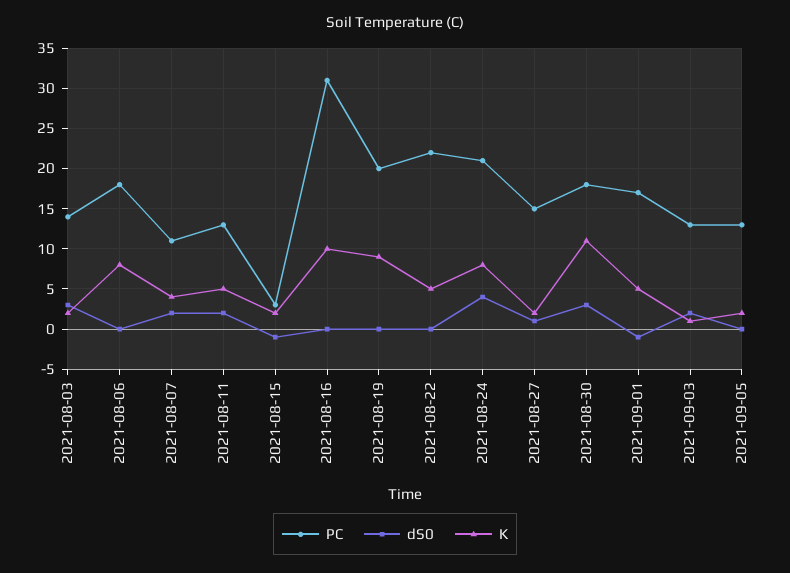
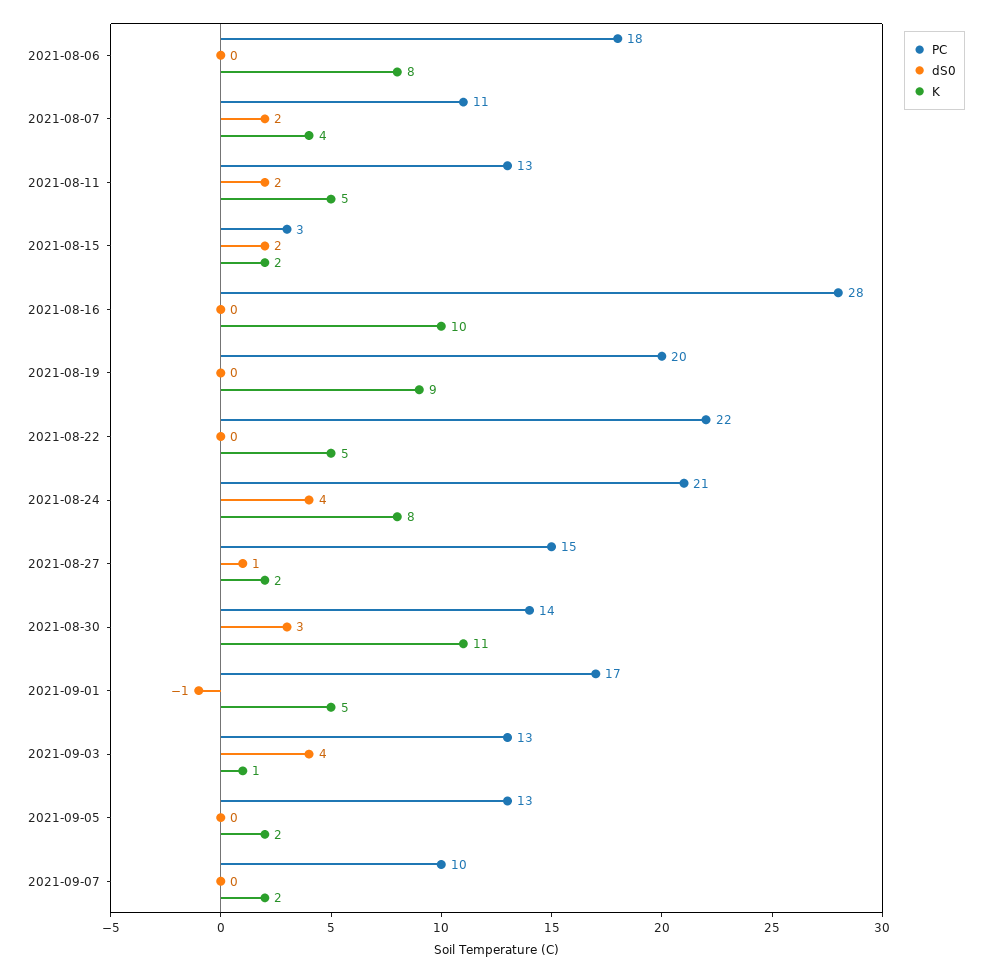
PC, 2021-08-03: 14 -> none
dS0, 2021-08-03: 3 -> none
K, 2021-08-03: 2 -> none
dS0, 2021-08-15: -1 -> 2
PC, 2021-08-16: 31 -> 28
PC, 2021-08-30: 18 -> 14
dS0, 2021-09-03: 2 -> 4
PC, 2021-09-07: none -> 10
dS0, 2021-09-07: none -> 0
K, 2021-09-07: none -> 2

